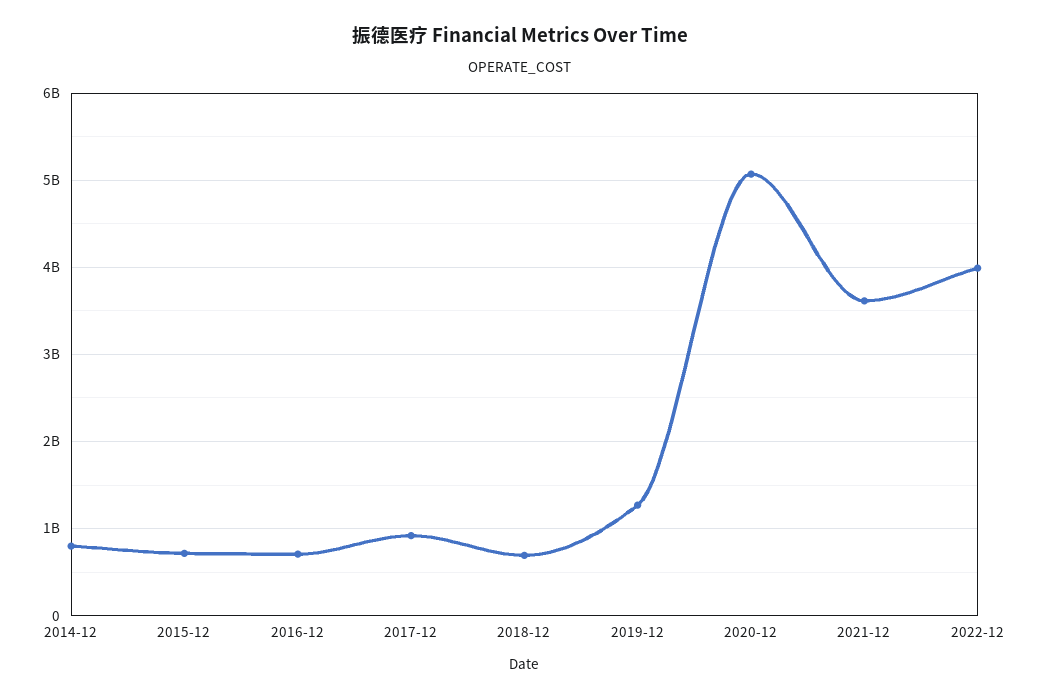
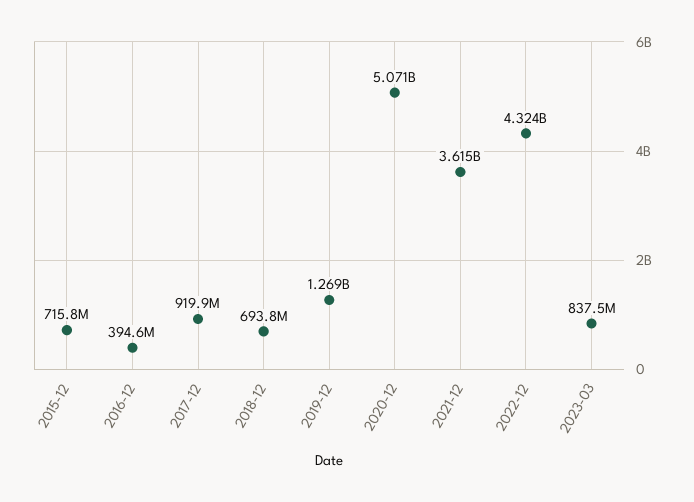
2014-12: 800000000 -> none
2016-12: 700000000 -> 394600000
2022-12: 4000000000 -> 4324000000
2023-03: none -> 837500000

